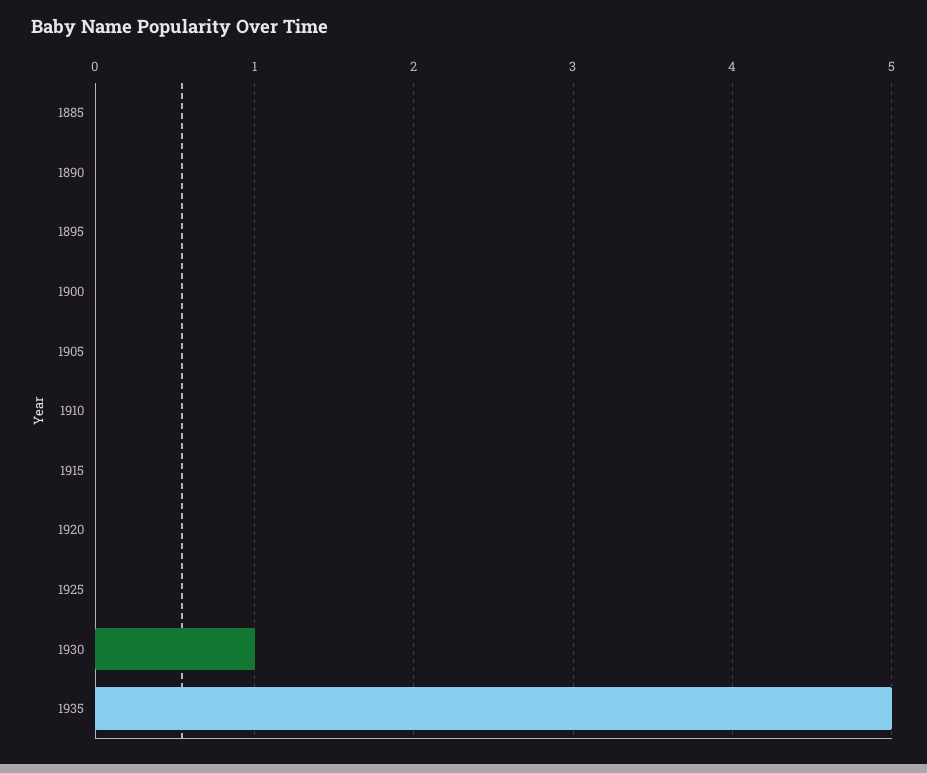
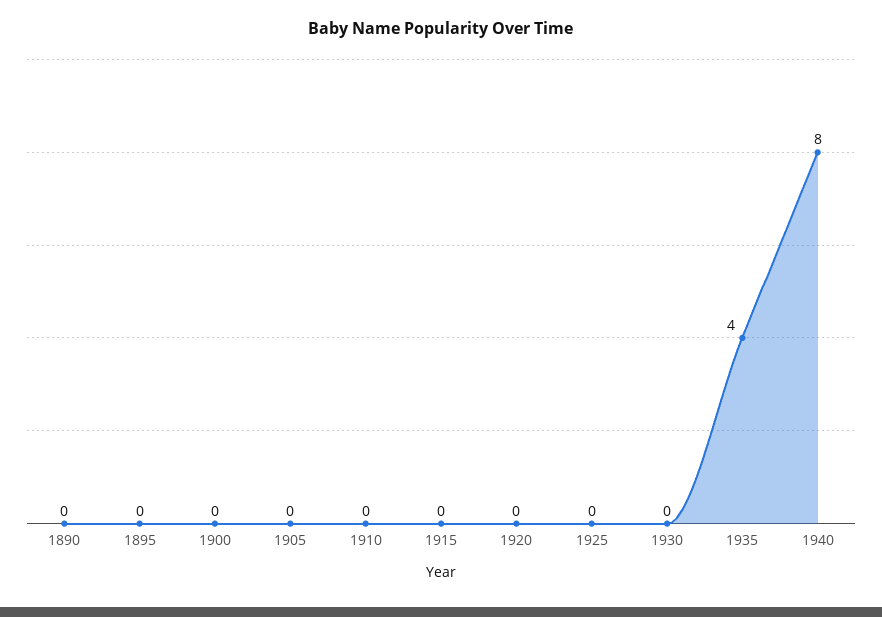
1885: 0 -> none
1930: 1 -> 0
1935: 5 -> 4
1940: none -> 8

